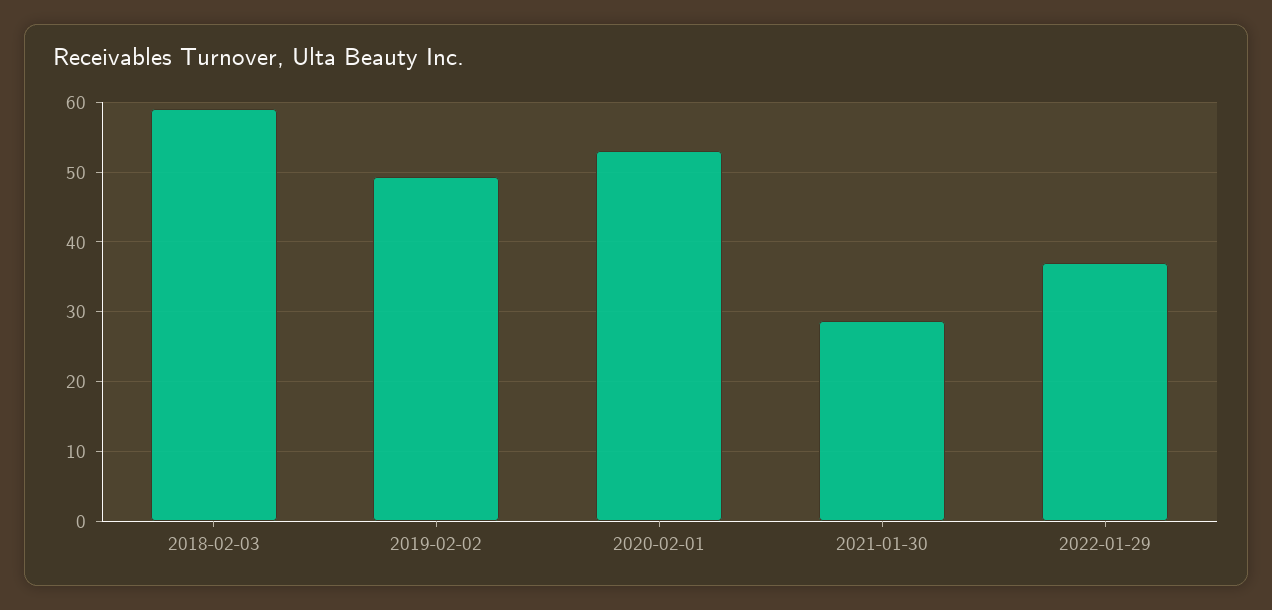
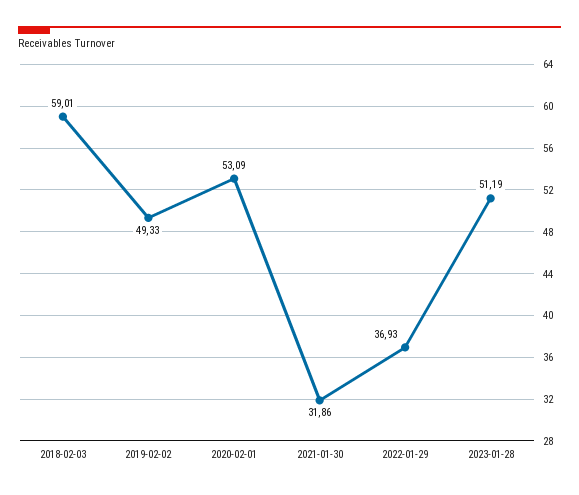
2021-01-30: 29 -> 31.86
2023-01-28: none -> 51.19

